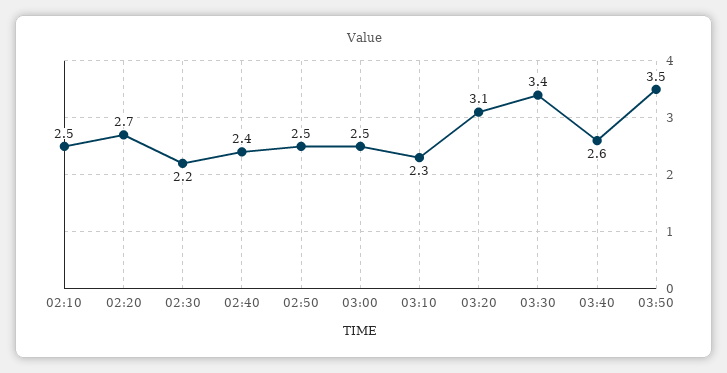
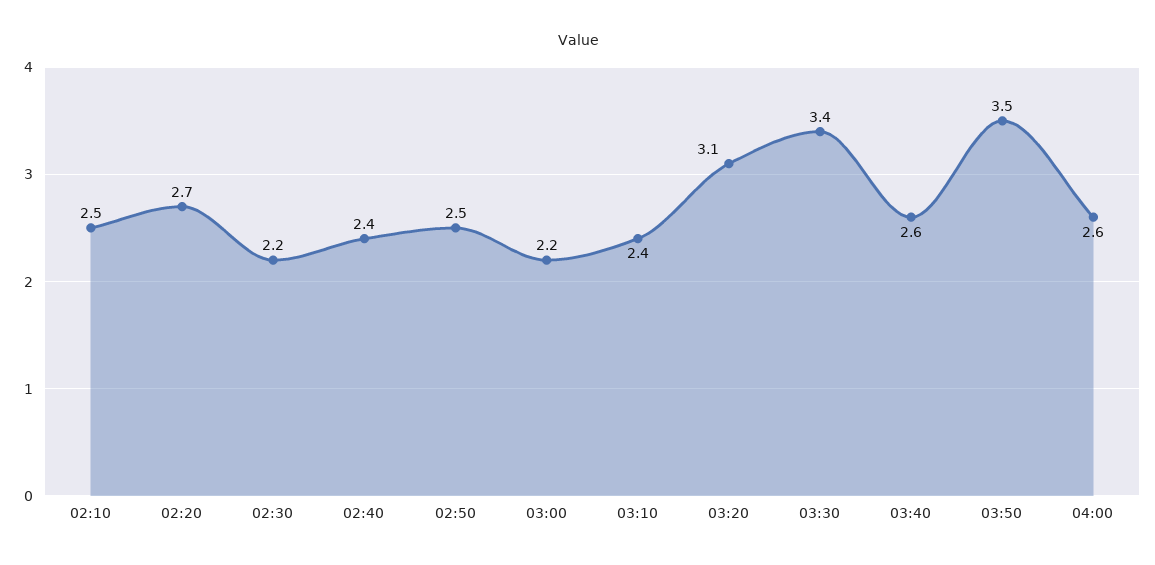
03:00: 2.5 -> 2.2
03:10: 2.3 -> 2.4
04:00: none -> 2.6

